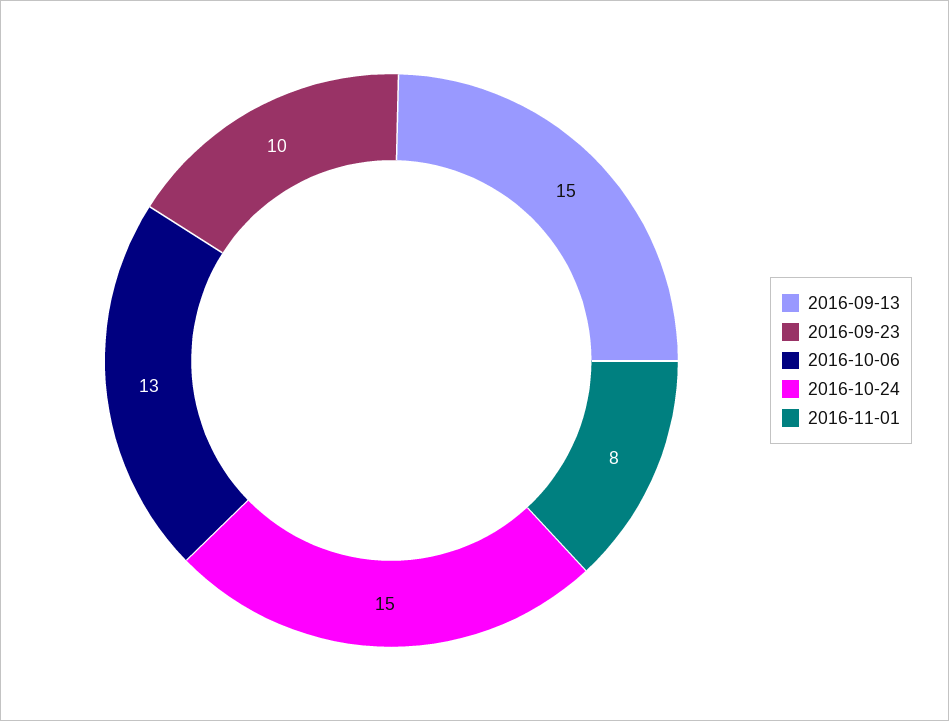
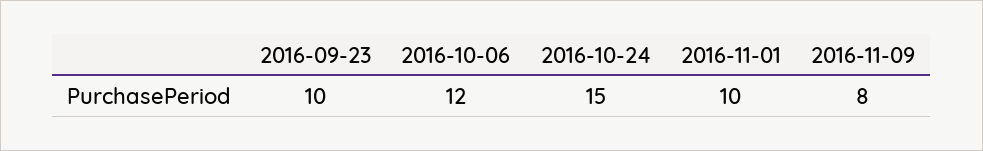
2016-09-13: 15 -> none
2016-10-06: 13 -> 12
2016-11-01: 8 -> 10
2016-11-09: none -> 8

